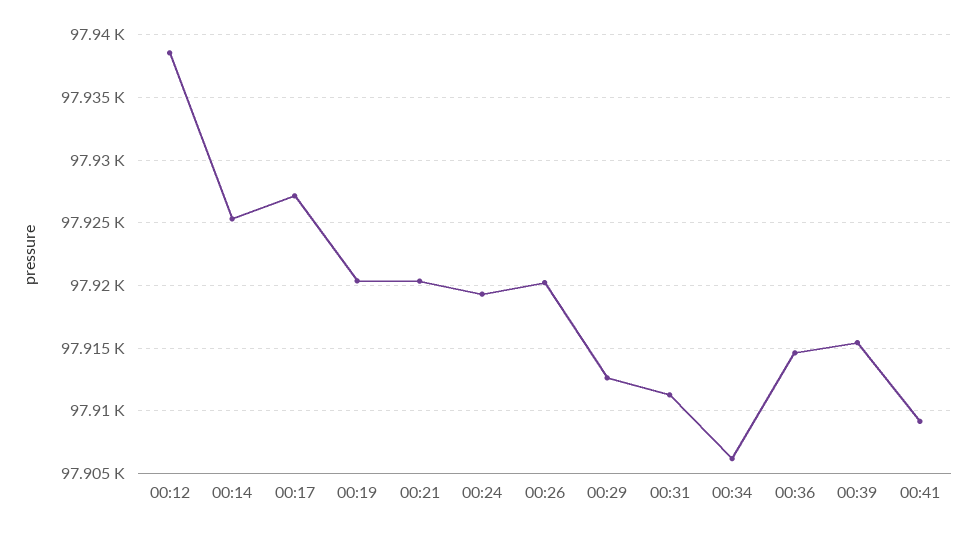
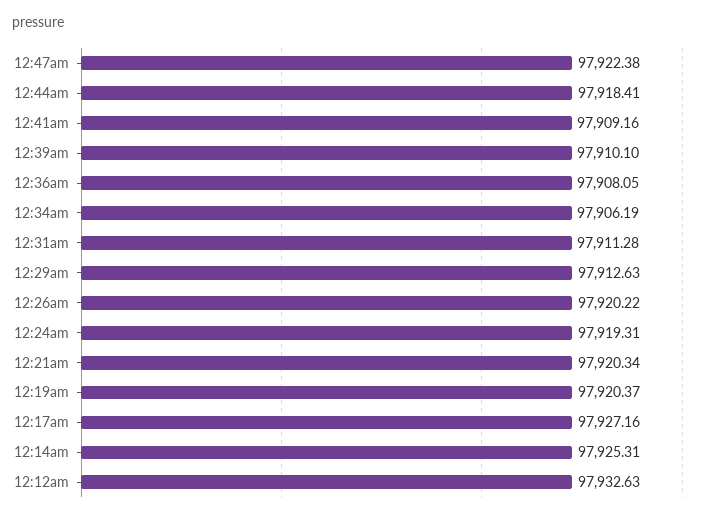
00:12: 97938.5 -> 97932.63
00:36: 97914.5 -> 97908.05
00:39: 97915.5 -> 97910.1
12:47am: none -> 97922.38
12:44am: none -> 97918.41

